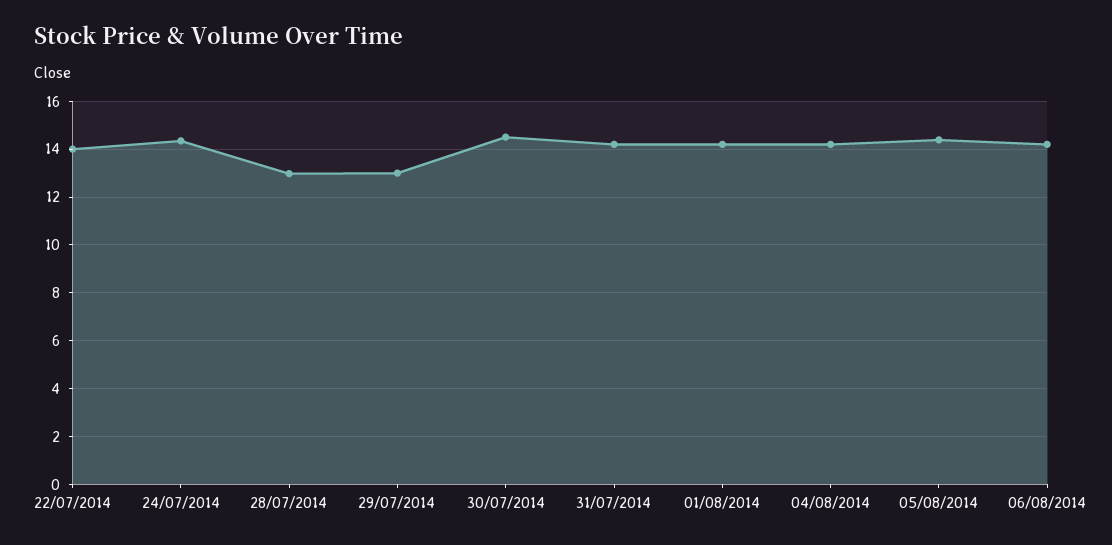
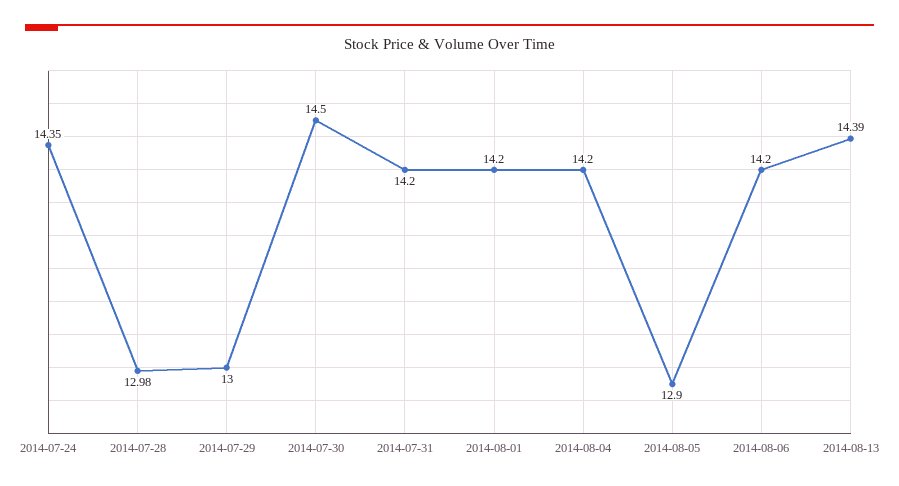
22/07/2014: 14 -> none
05/08/2014: 14.5 -> 12.9
2014-08-13: none -> 14.39

